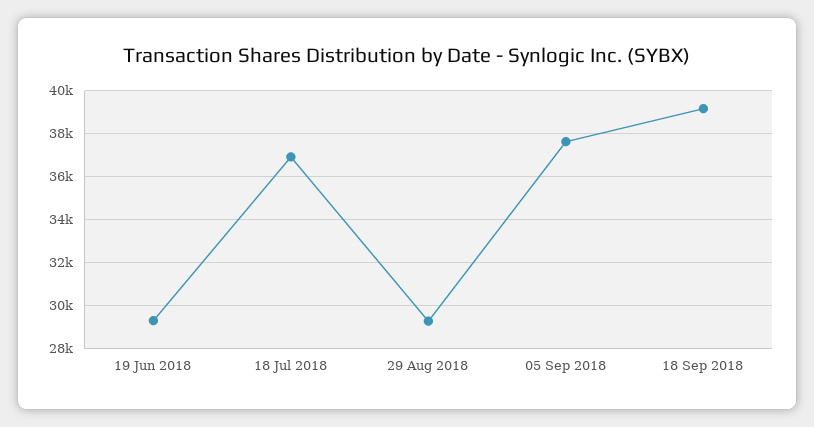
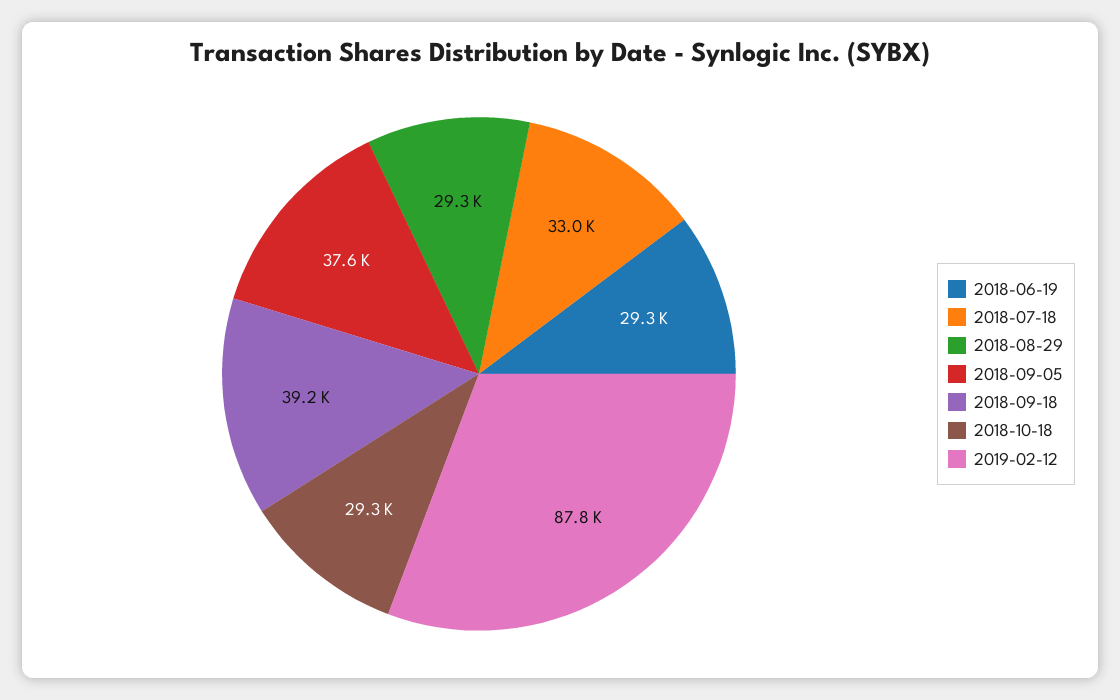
18 Jul 2018: 37000 -> 33000
2018-10-18: none -> 29300
2019-02-12: none -> 87800

